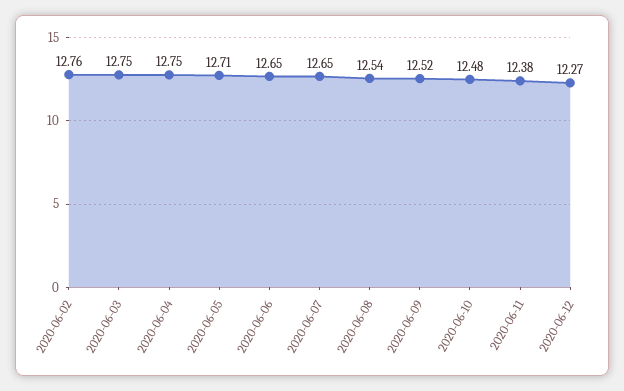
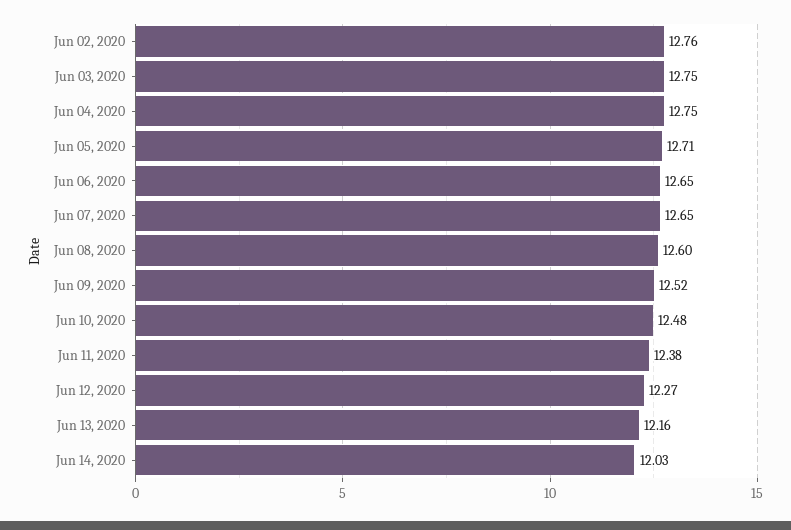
2020-06-08: 12.54 -> 12.6
Jun 13, 2020: none -> 12.16
Jun 14, 2020: none -> 12.03

